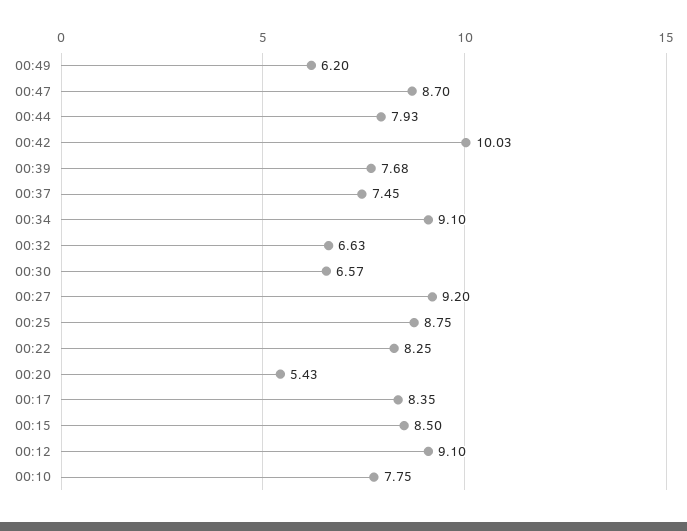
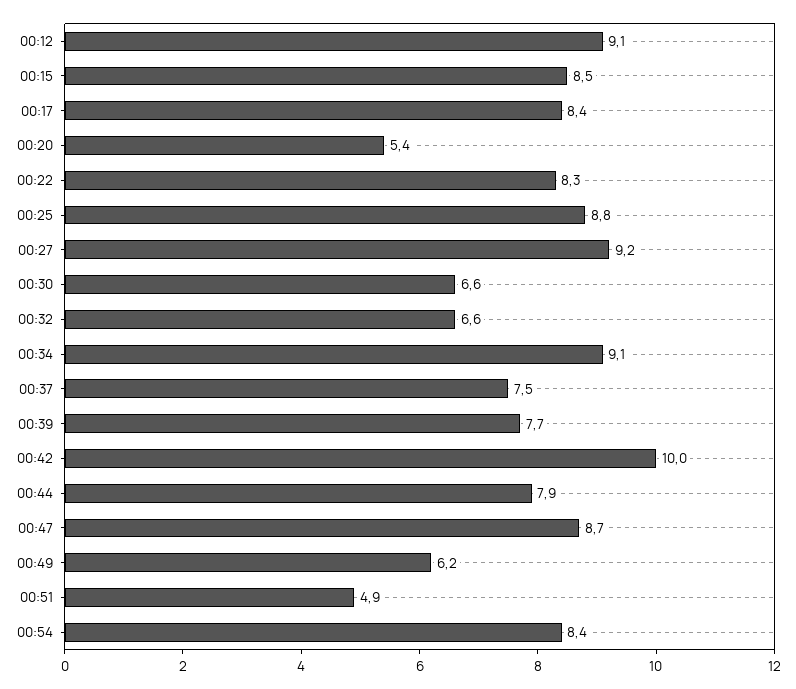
00:10: 7.75 -> none
00:51: none -> 4.9
00:54: none -> 8.4

